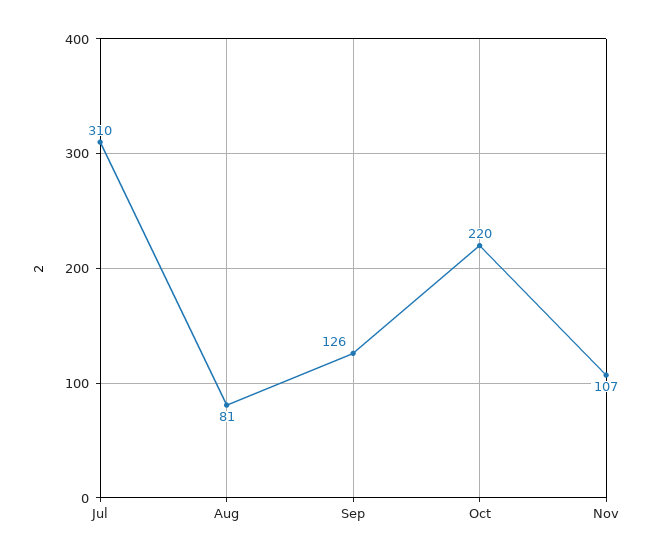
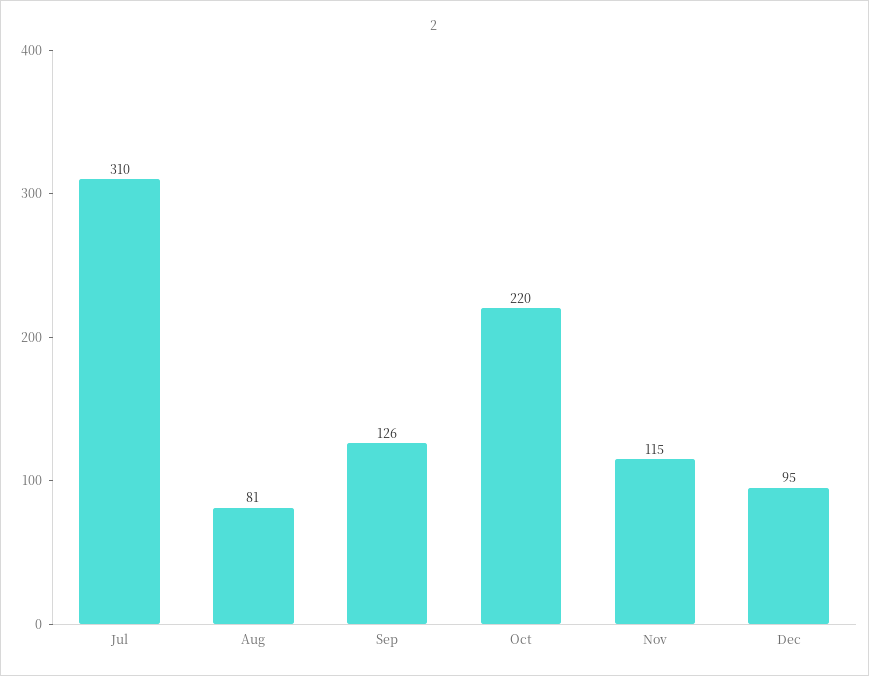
Nov: 107 -> 115
Dec: none -> 95

